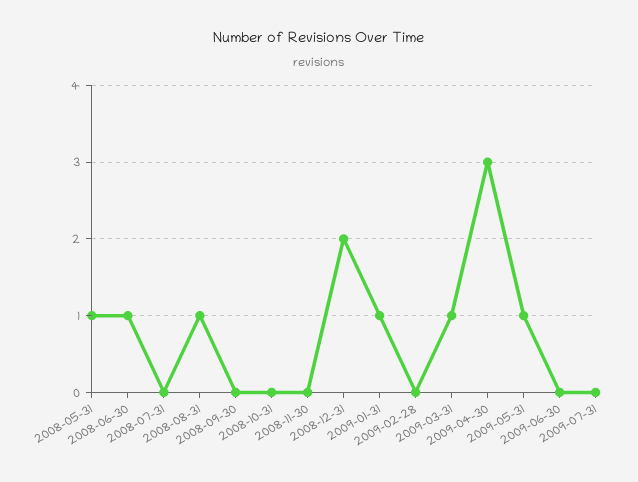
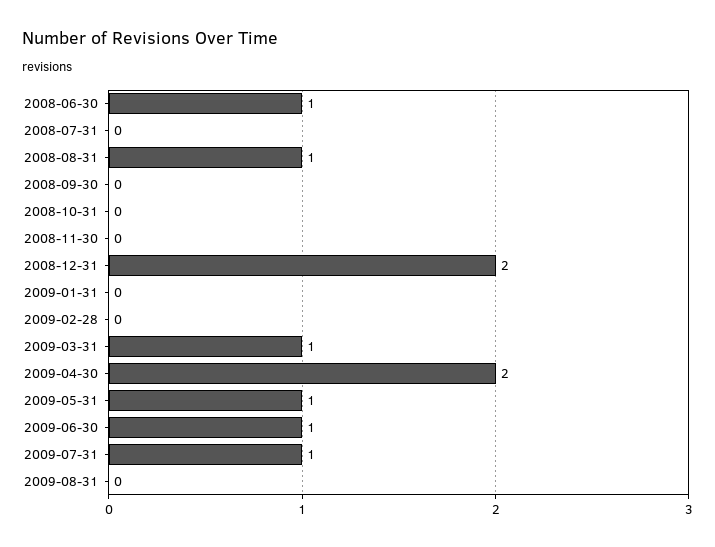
2008-05-31: 1 -> none
2009-01-31: 1 -> 0
2009-04-30: 3 -> 2
2009-06-30: 0 -> 1
2009-07-31: 0 -> 1
2009-08-31: none -> 0

